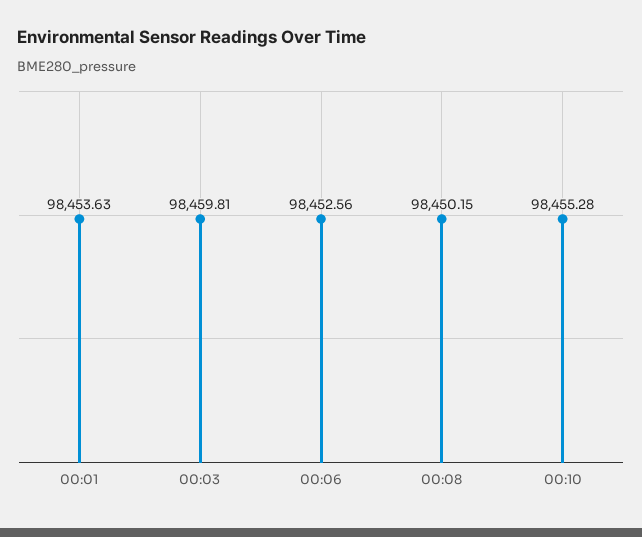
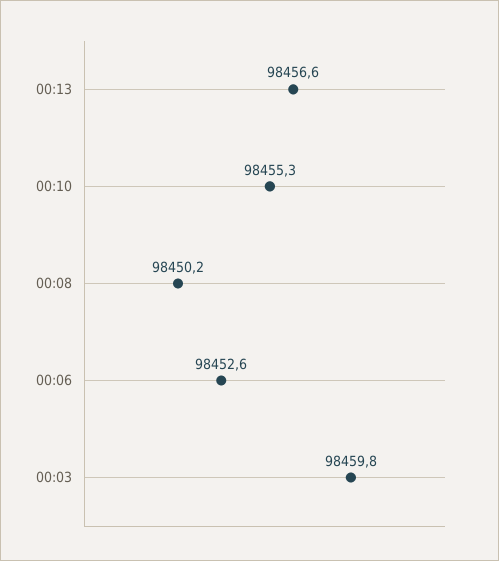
00:01: 98453.63 -> none
00:13: none -> 98456.6

